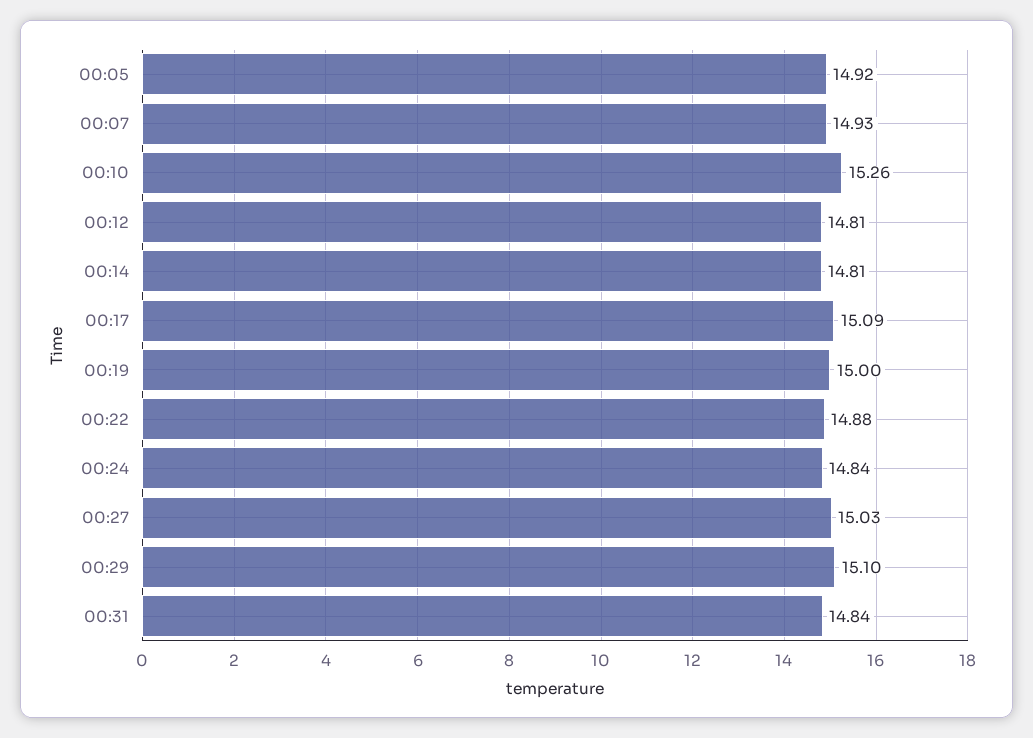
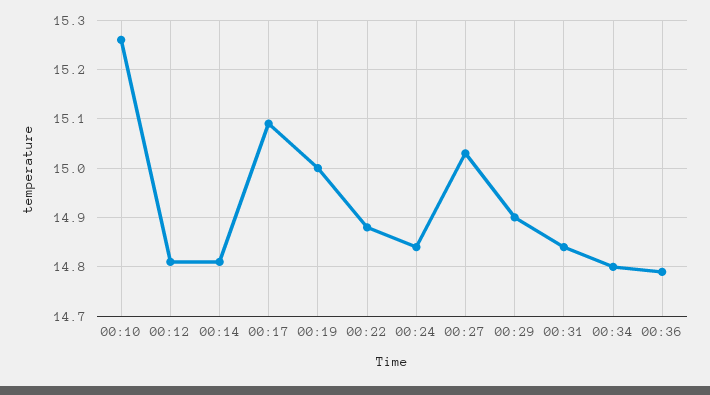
00:05: 14.92 -> none
00:07: 14.93 -> none
00:29: 15.1 -> 14.9
00:34: none -> 14.8
00:36: none -> 14.8

